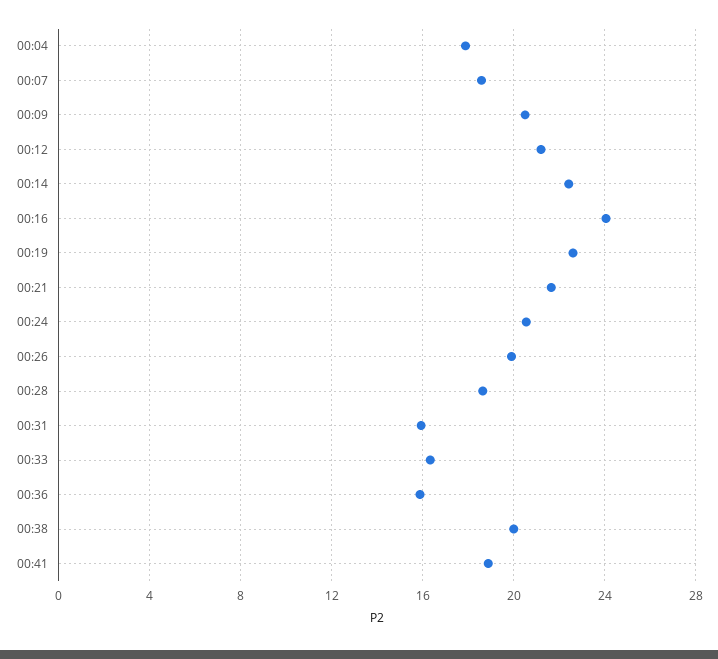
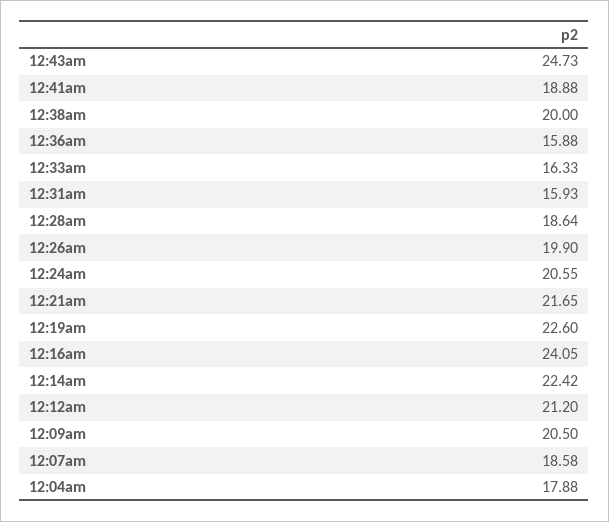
12:43am: none -> 24.73

